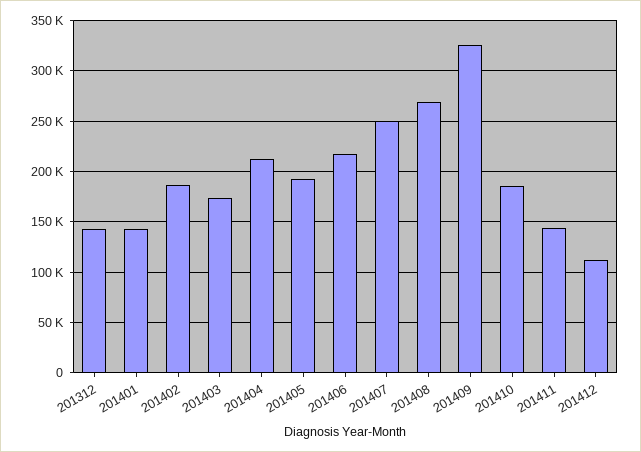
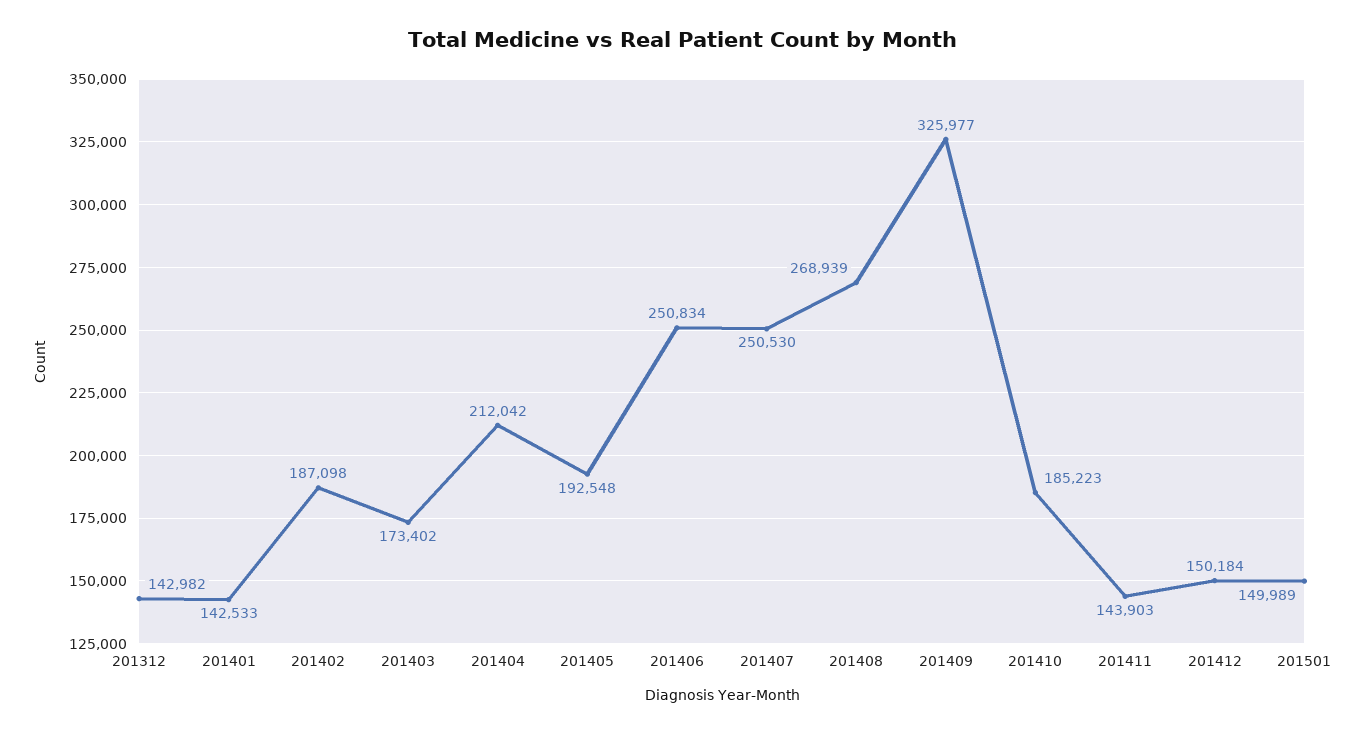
201406: 220000 -> 250834
201412: 110000 -> 150184
201501: none -> 149989

